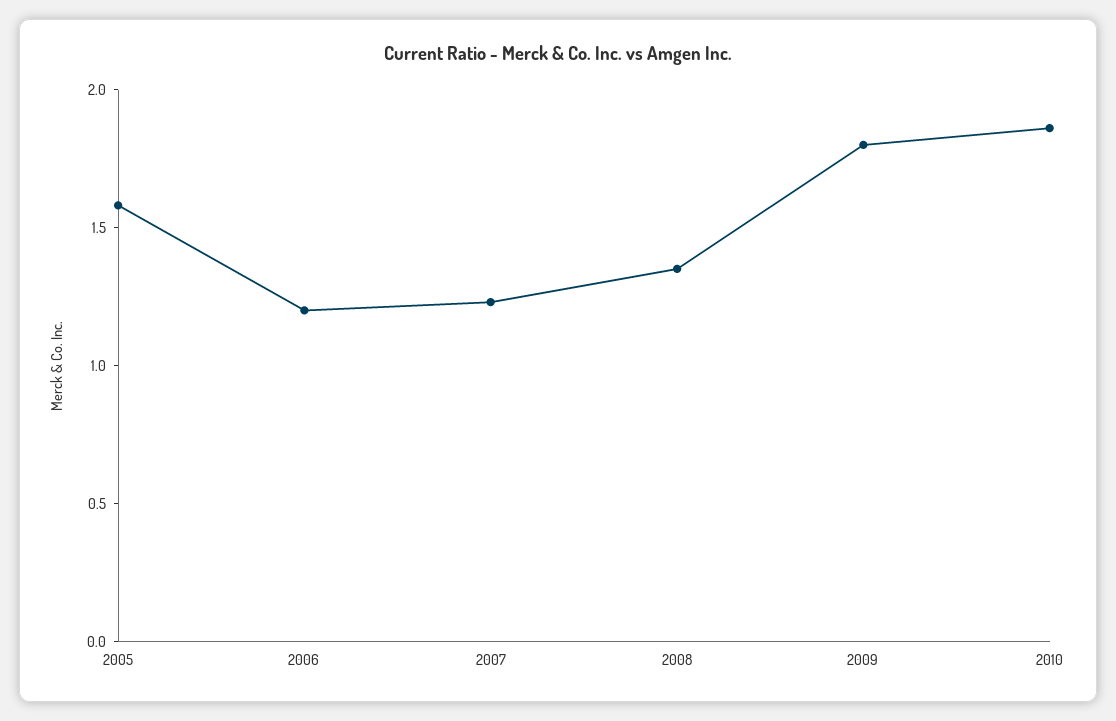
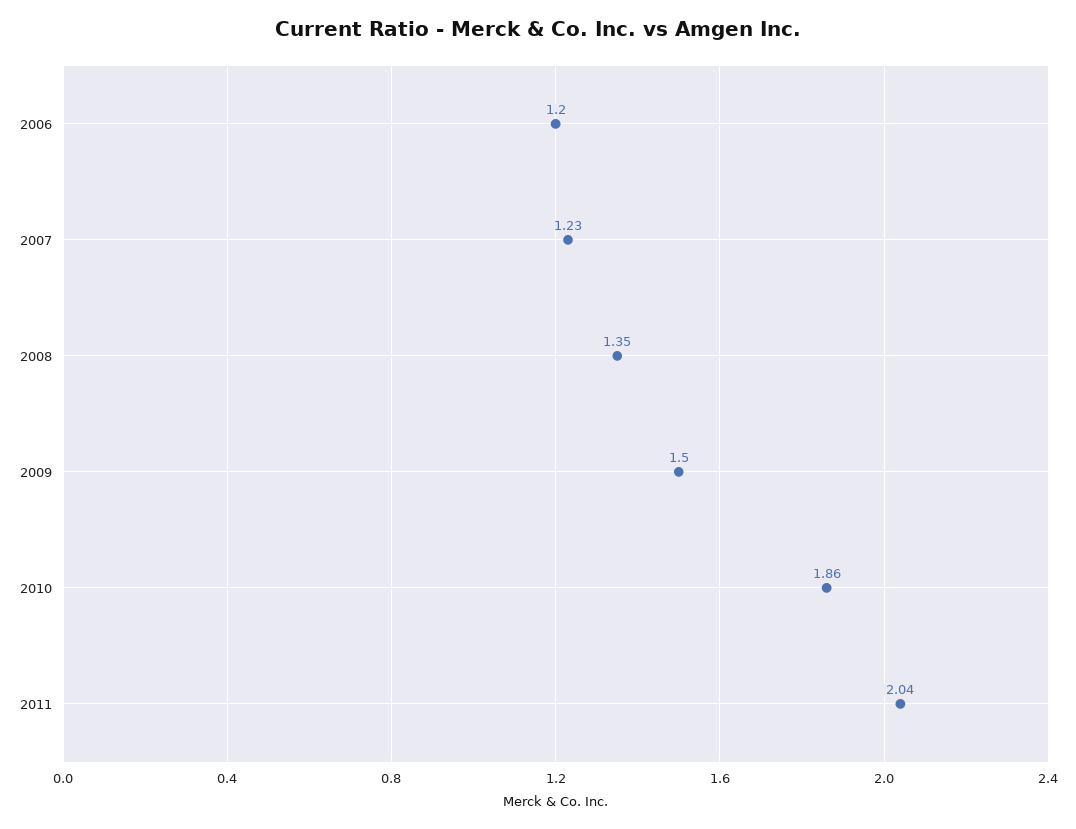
2005: 1.6 -> none
2009: 1.8 -> 1.5
2011: none -> 2.04

